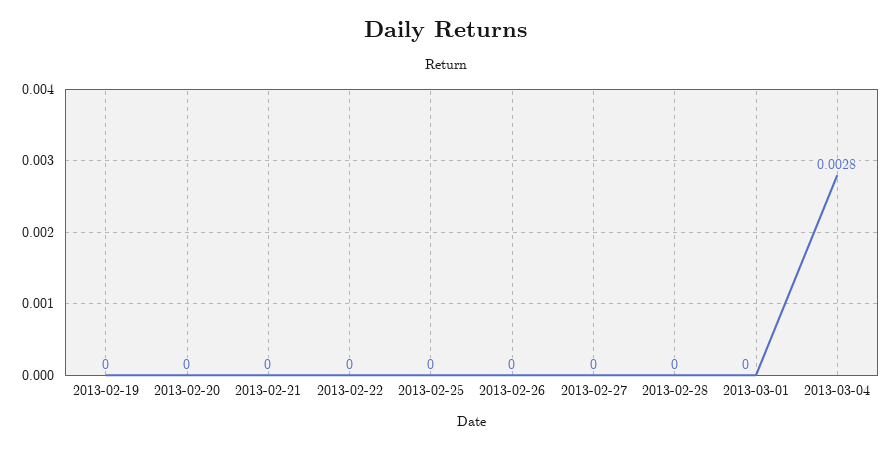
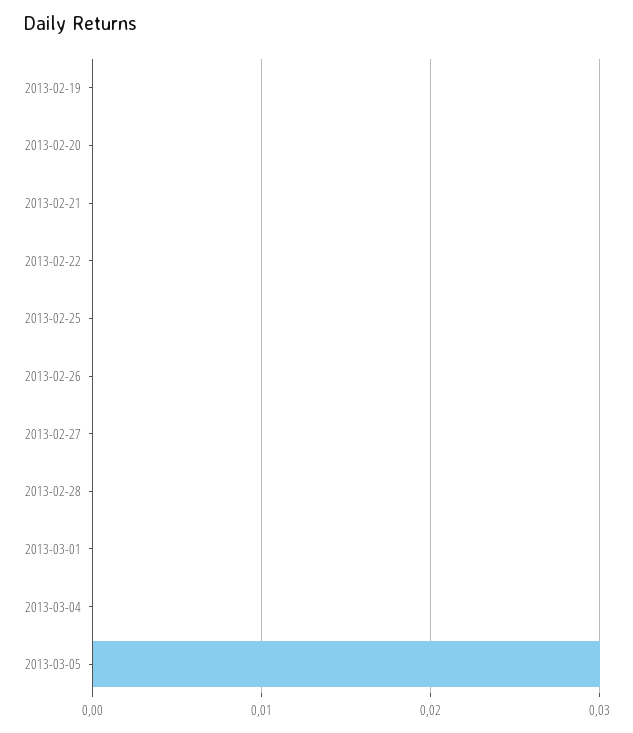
2013-03-04: 0.0028 -> 0
2013-03-05: none -> 0.03

